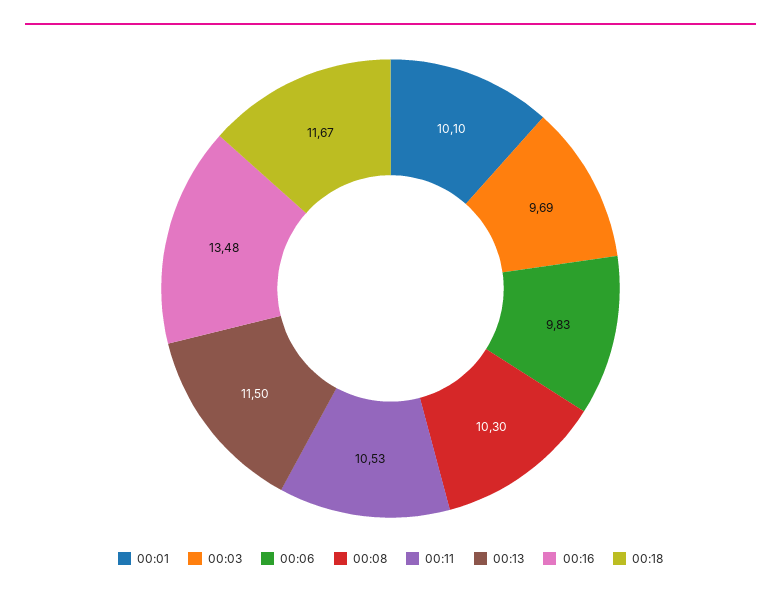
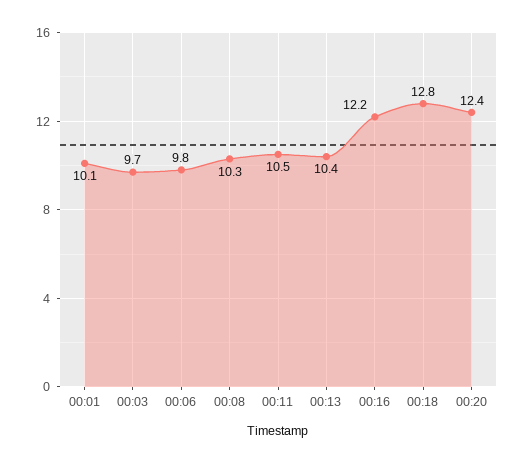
00:13: 11.5 -> 10.4
00:16: 13.48 -> 12.2
00:18: 11.67 -> 12.8
00:20: none -> 12.4

